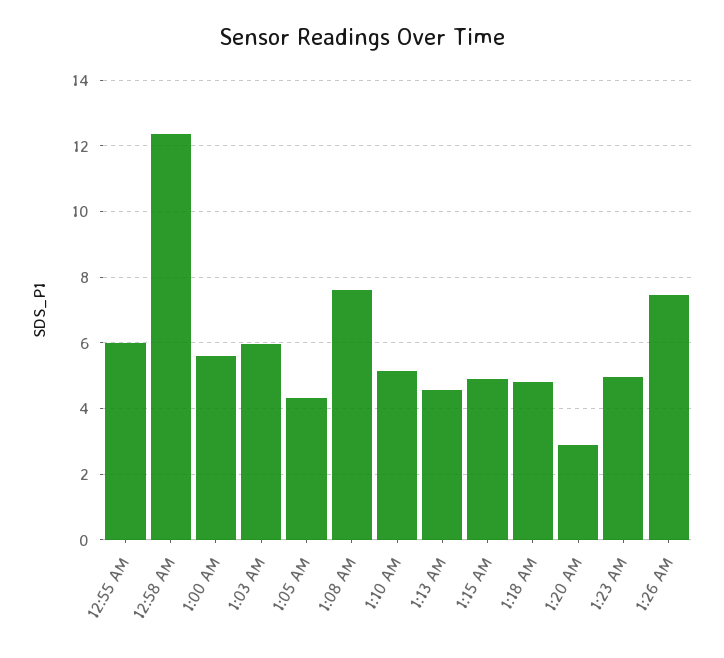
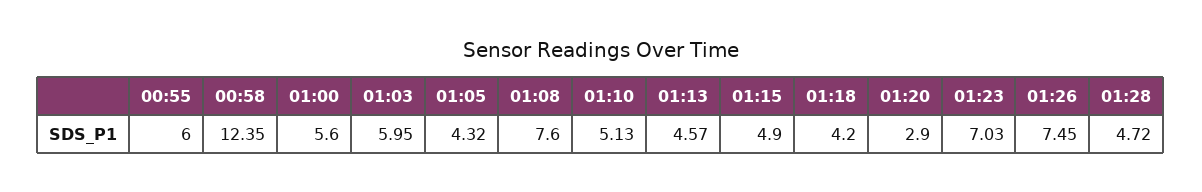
1:18 AM: 4.8 -> 4.2
1:23 AM: 5 -> 7.03
01:28: none -> 4.72

